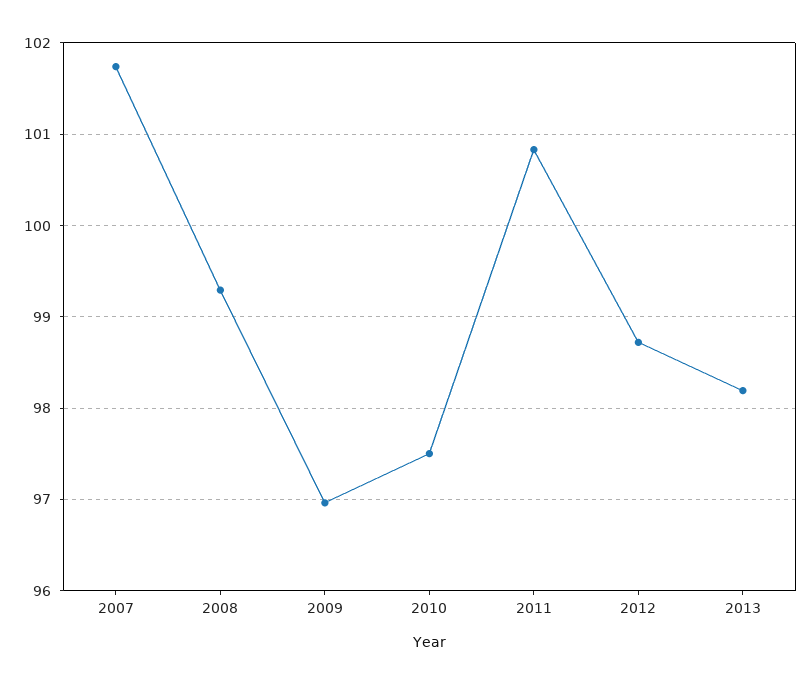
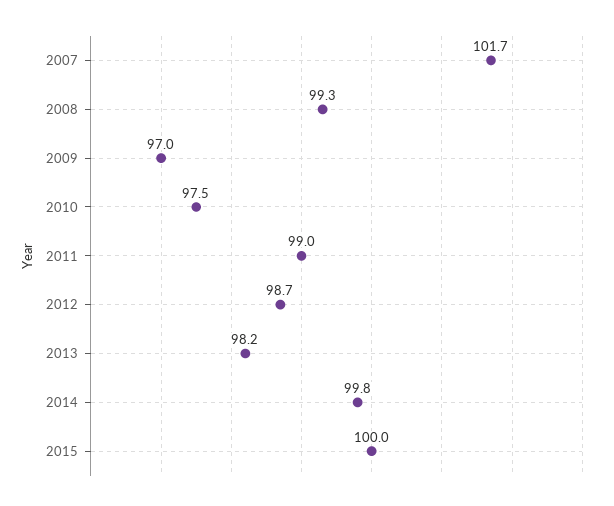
2011: 100.8 -> 99
2014: none -> 99.8
2015: none -> 100

